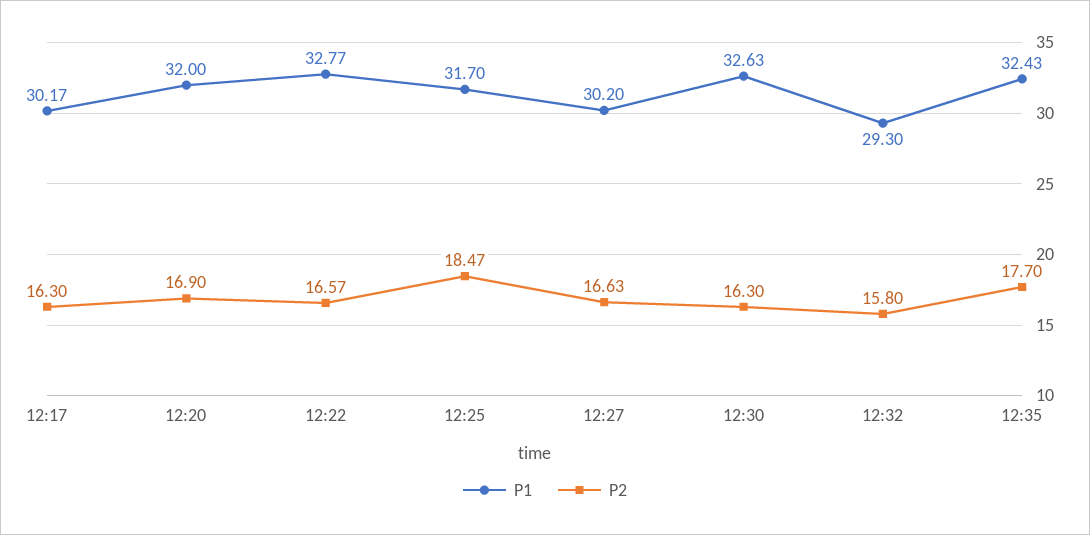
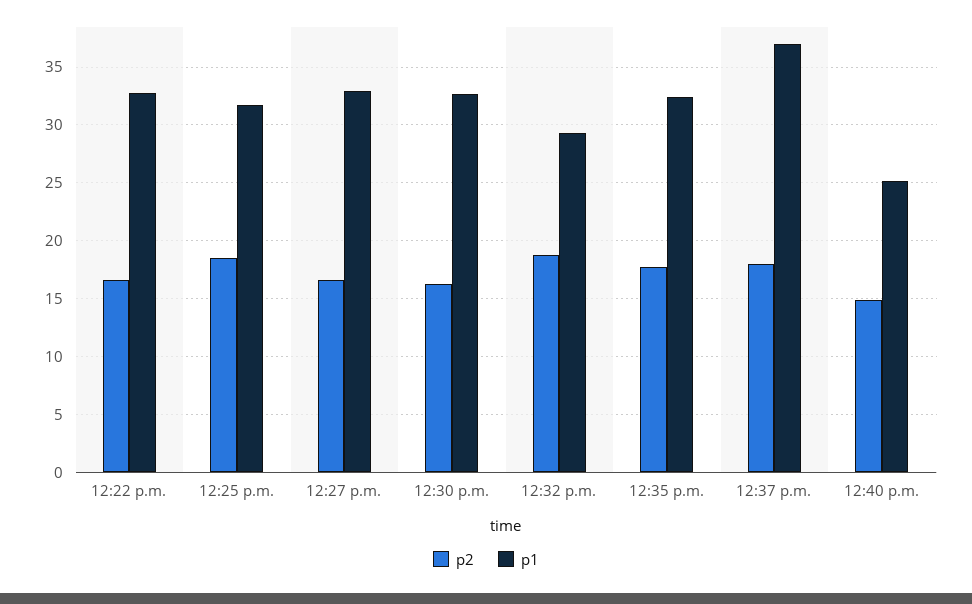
P1, 12:17: 30.17 -> none
P2, 12:17: 16.3 -> none
P1, 12:20: 32 -> none
P2, 12:20: 16.9 -> none
P1, 12:27: 30.2 -> 33
P2, 12:32: 15.8 -> 19
P2, 12:37 p.m.: none -> 18
P1, 12:37 p.m.: none -> 37
P2, 12:40 p.m.: none -> 15
P1, 12:40 p.m.: none -> 25

